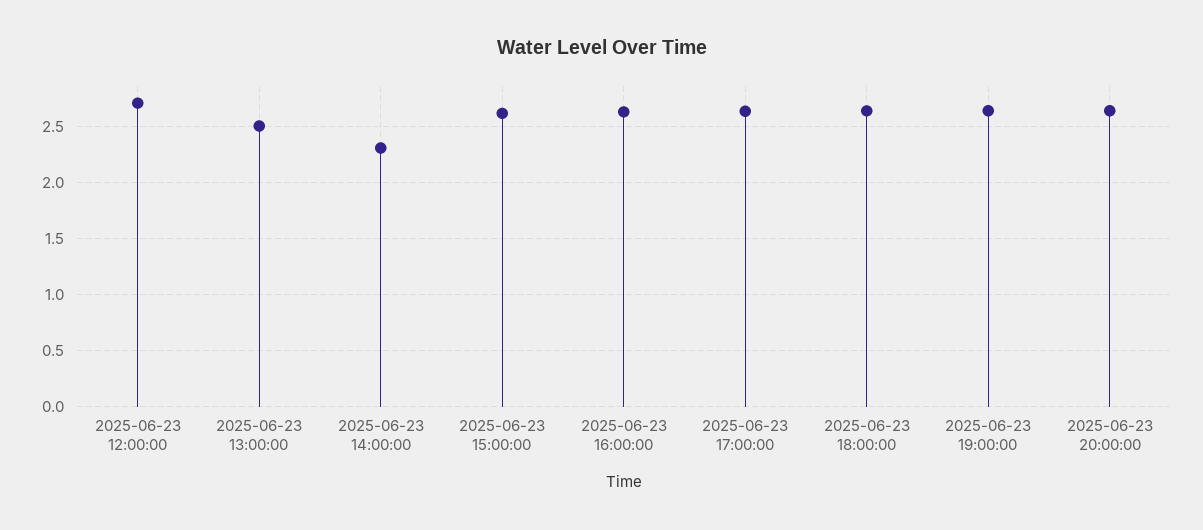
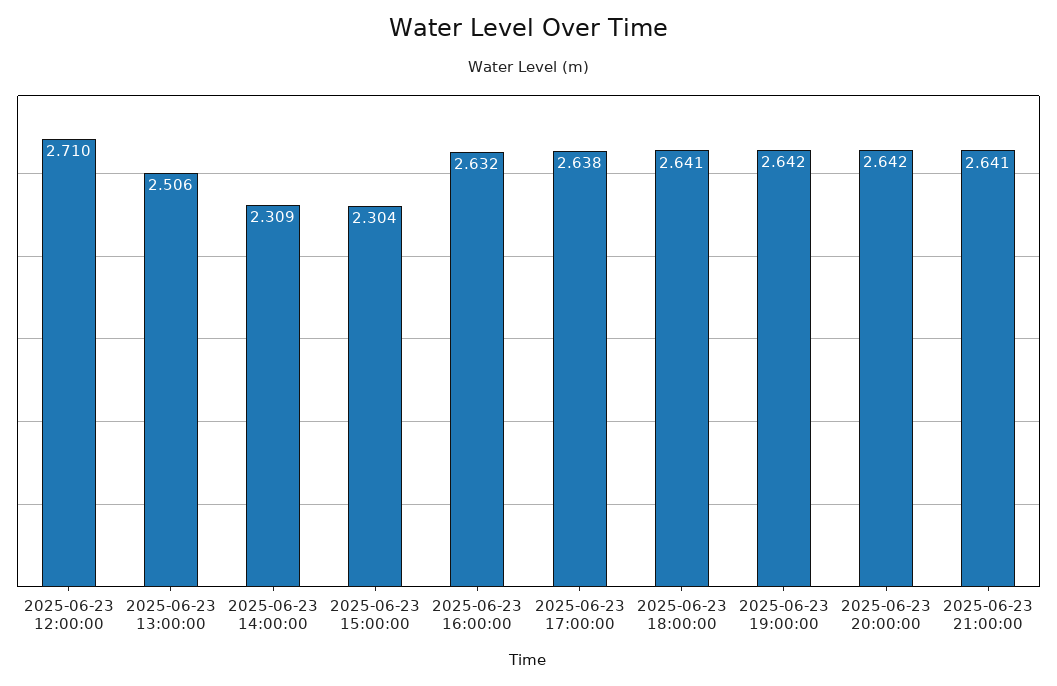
2025-06-23 15:00:00: 2.6 -> 2.304
2025-06-23 21:00:00: none -> 2.641

